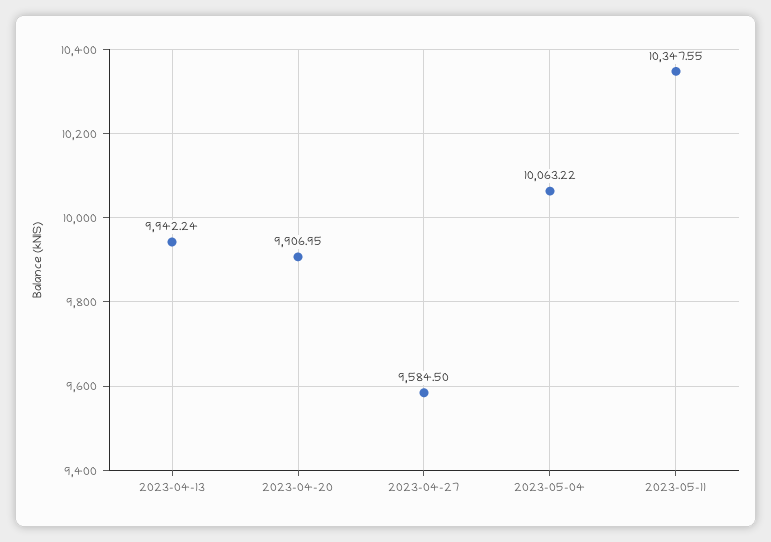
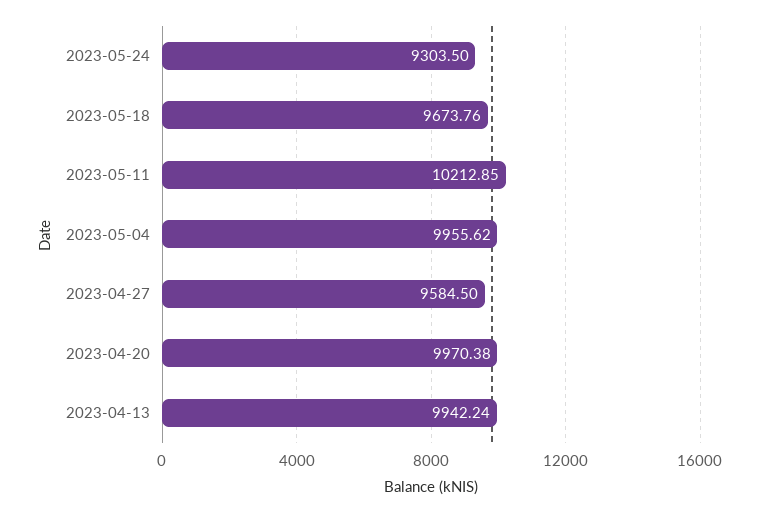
2023-04-20: 9906.95 -> 9970.38
2023-05-04: 10063.22 -> 9955.62
2023-05-11: 10347.55 -> 10212.85
2023-05-24: none -> 9303.5
2023-05-18: none -> 9673.76

